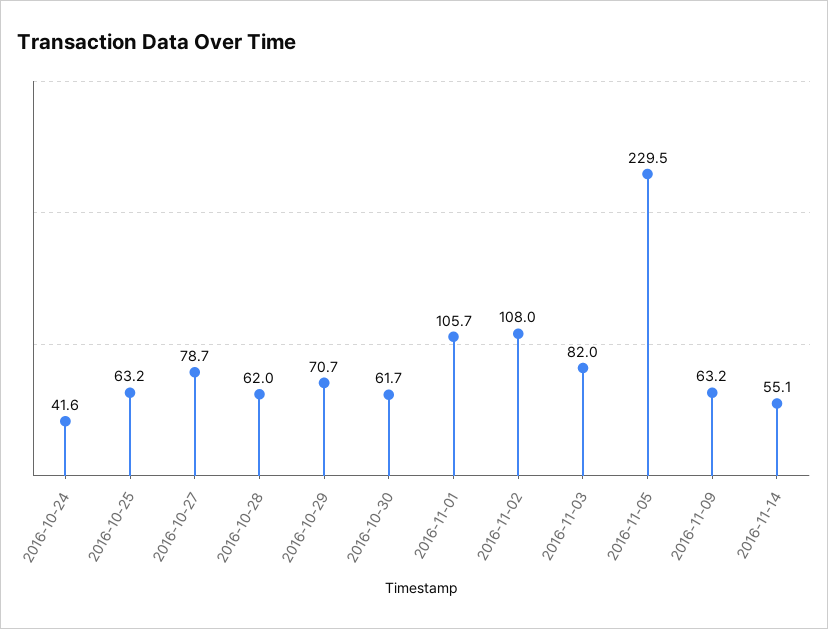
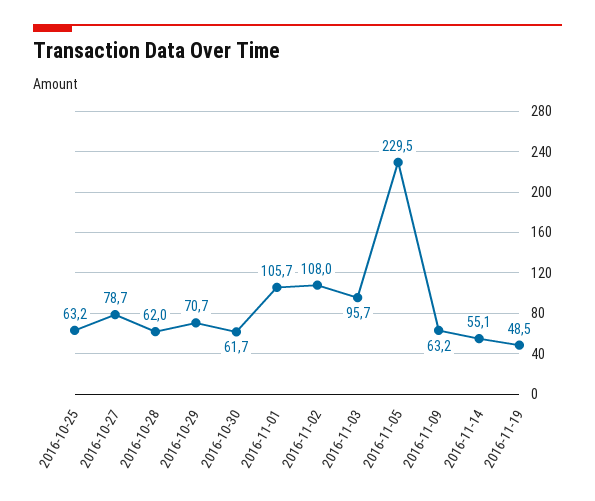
2016-10-24: 41.6 -> none
2016-11-03: 82 -> 95.7
2016-11-19: none -> 48.5

